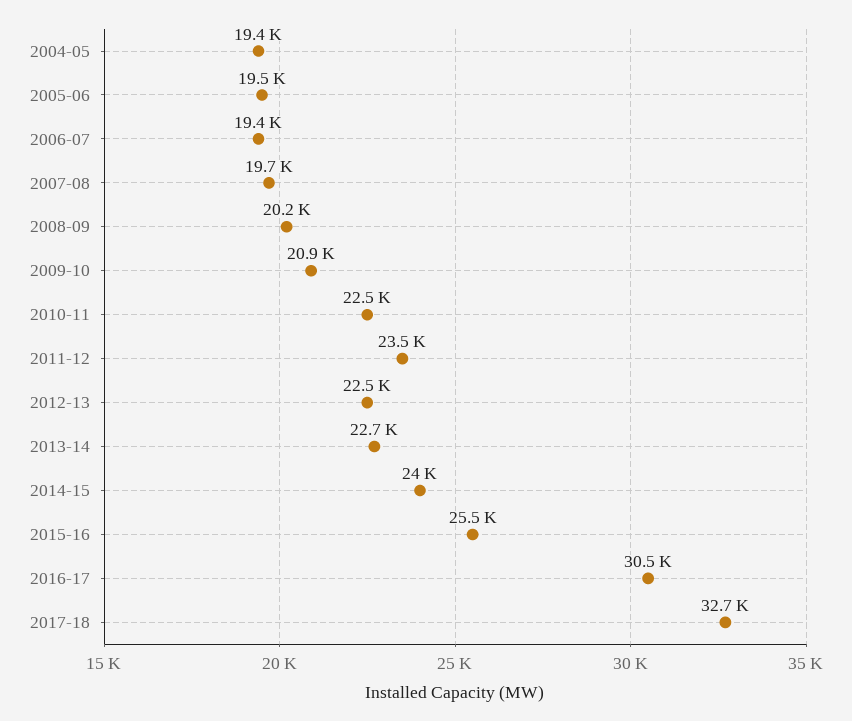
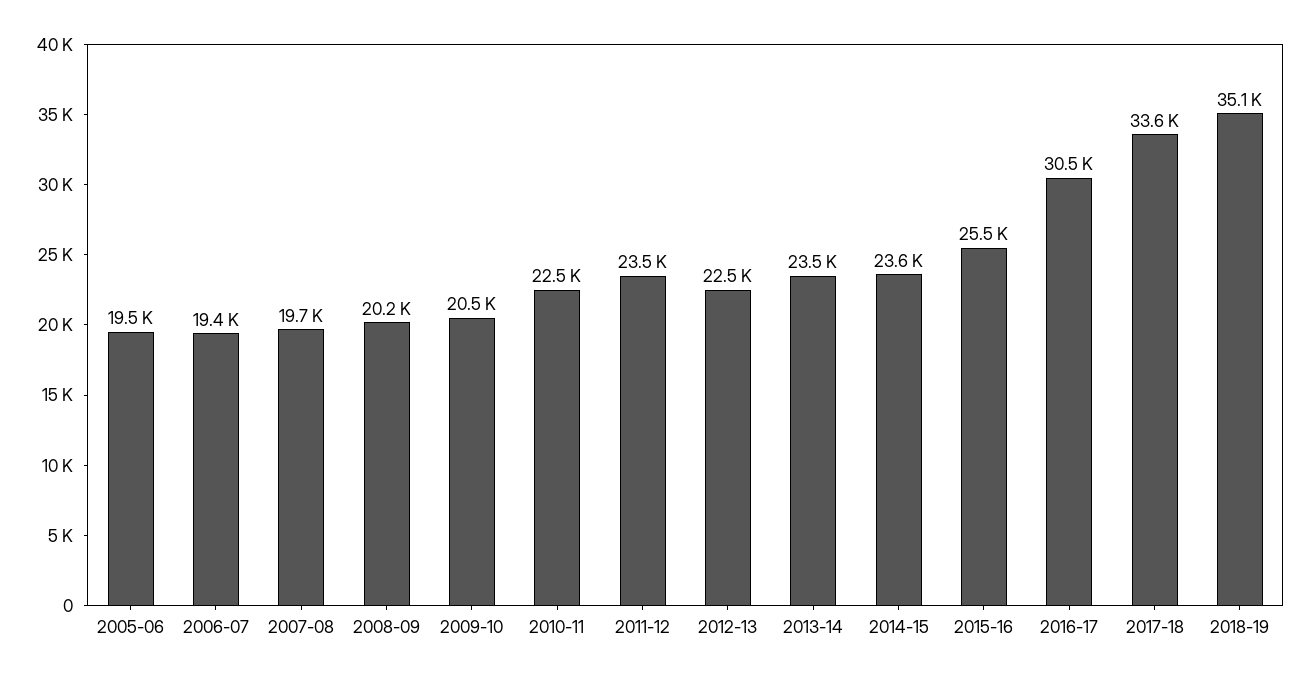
2004-05: 19400 -> none
2009-10: 20900 -> 20500
2013-14: 22700 -> 23500
2014-15: 24000 -> 23600
2017-18: 32700 -> 33600
2018-19: none -> 35100

